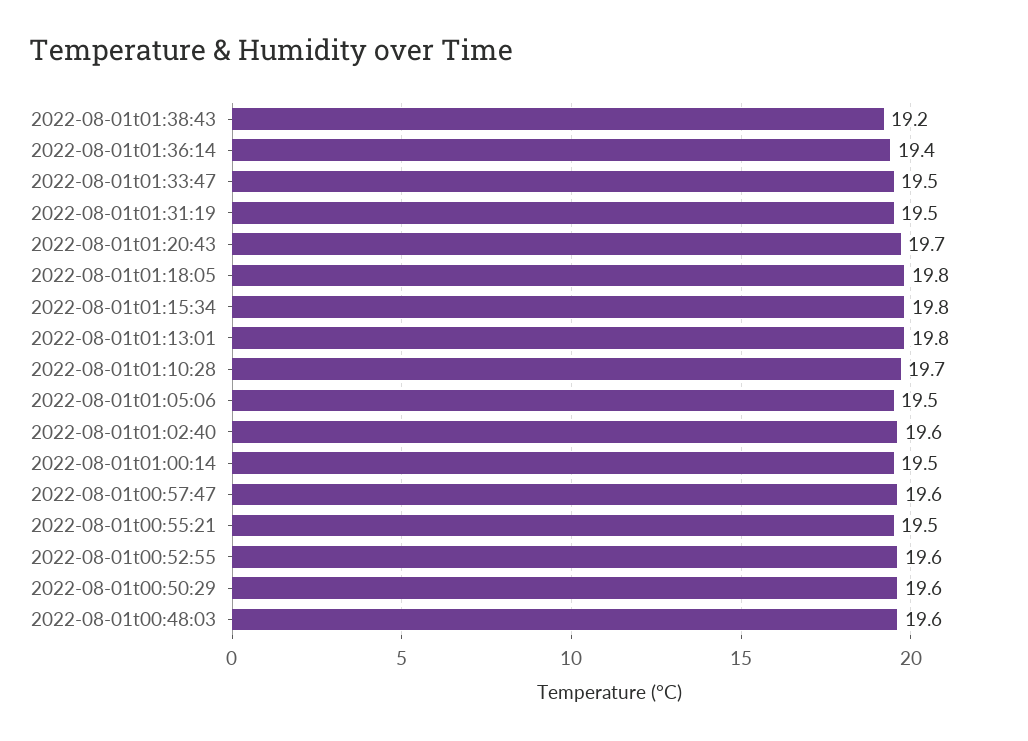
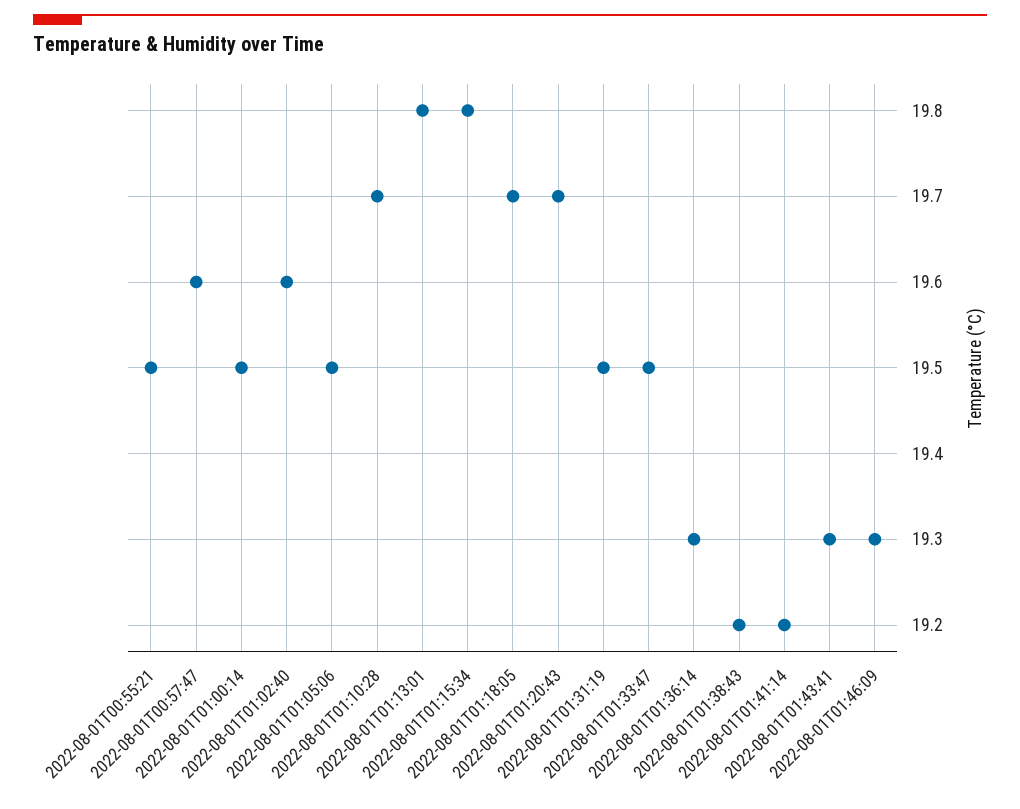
2022-08-01t01:36:14: 19.4 -> 19.3
2022-08-01t01:18:05: 19.8 -> 19.7
2022-08-01t00:52:55: 19.6 -> none
2022-08-01t00:50:29: 19.6 -> none
2022-08-01t00:48:03: 19.6 -> none
2022-08-01T01:41:14: none -> 19.2
2022-08-01T01:43:41: none -> 19.3
2022-08-01T01:46:09: none -> 19.3

